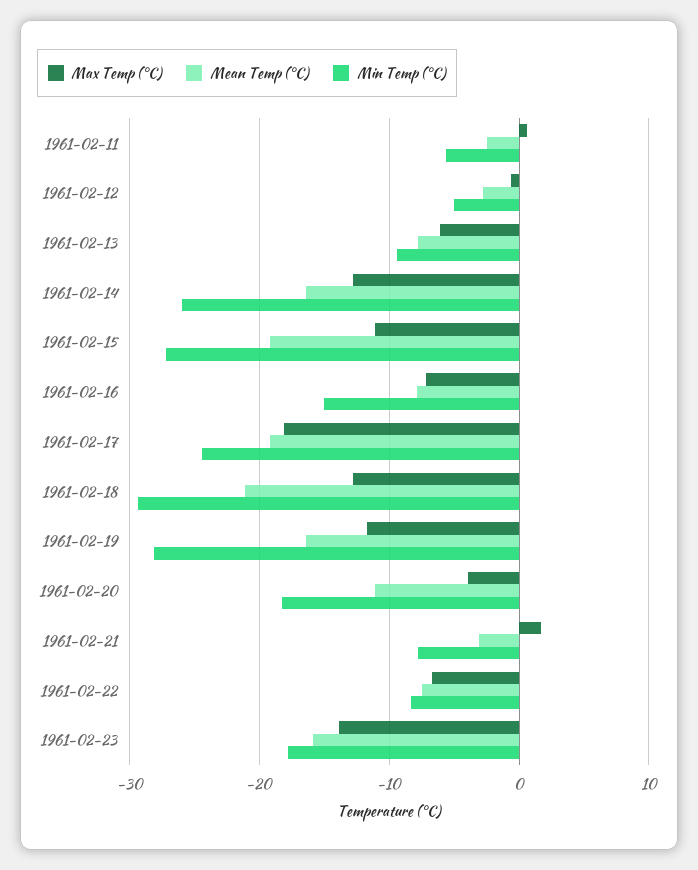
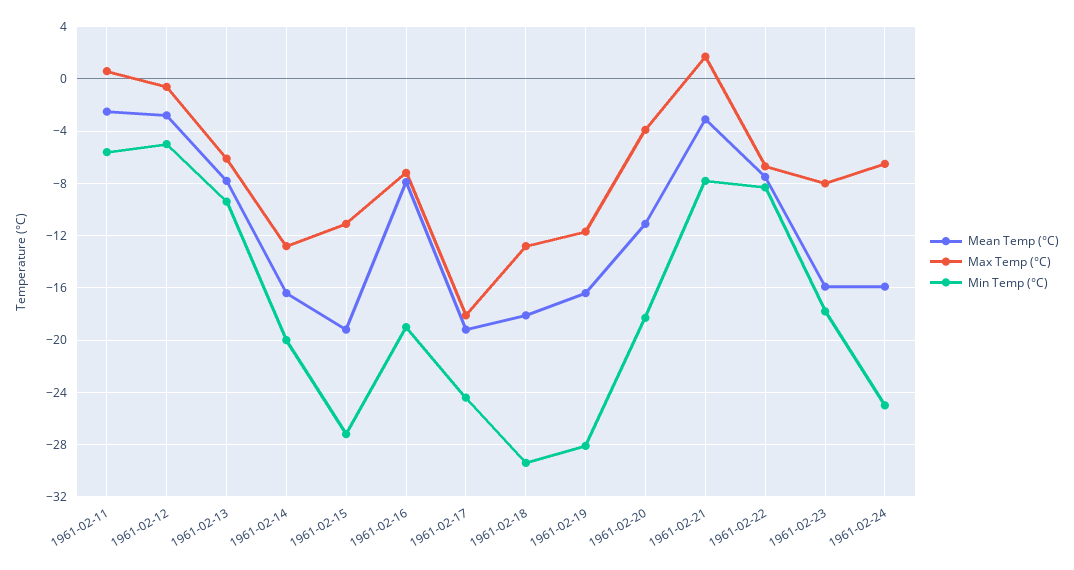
Min Temp (°C), 1961-02-14: -26 -> -20
Min Temp (°C), 1961-02-16: -15 -> -19
Mean Temp (°C), 1961-02-18: -21 -> -18
Max Temp (°C), 1961-02-23: -14 -> -8
Mean Temp (°C), 1961-02-24: none -> -16
Max Temp (°C), 1961-02-24: none -> -6.5
Min Temp (°C), 1961-02-24: none -> -25

